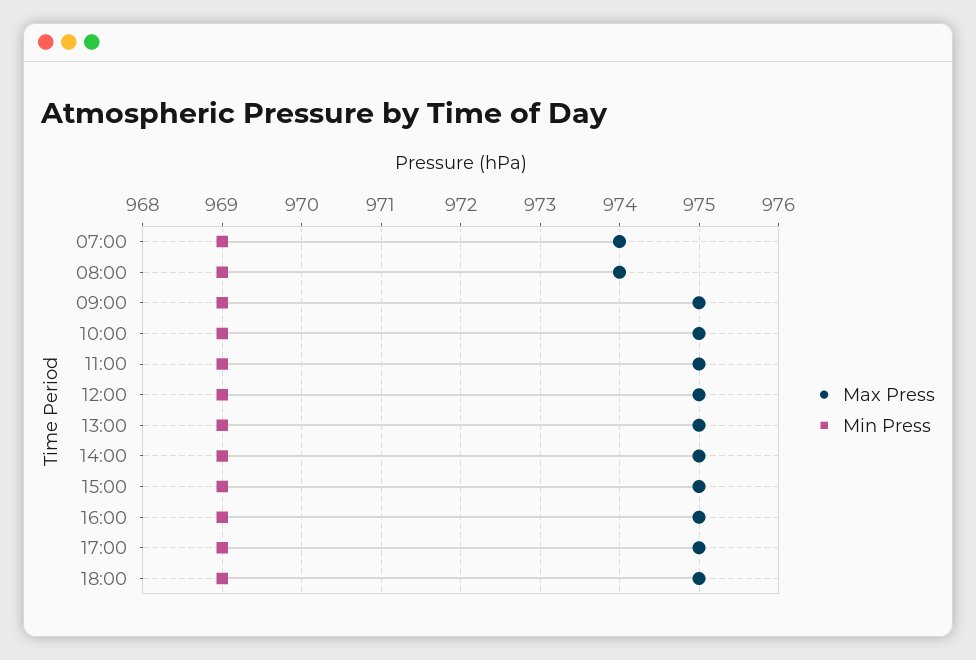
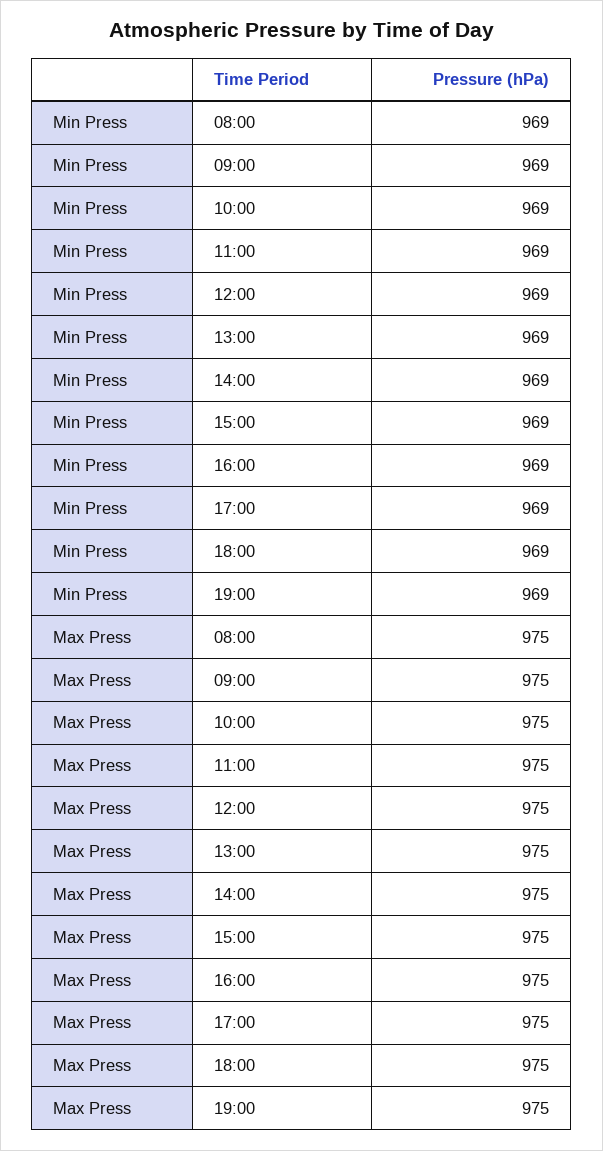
Max Press, 07:00: 974 -> none
Min Press, 07:00: 969 -> none
Max Press, 08:00: 974 -> 975
Min Press, 19:00: none -> 969
Max Press, 19:00: none -> 975

